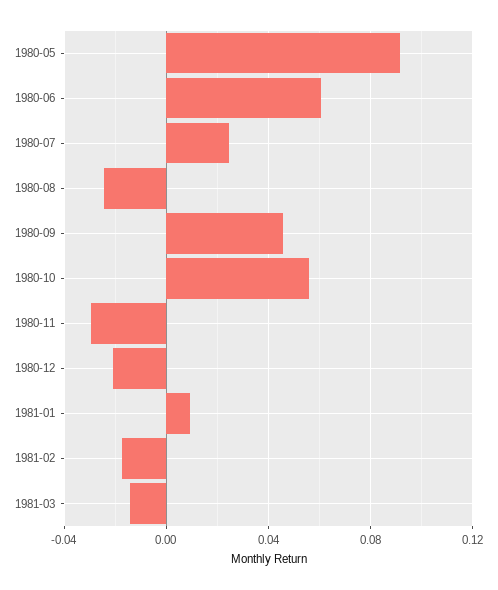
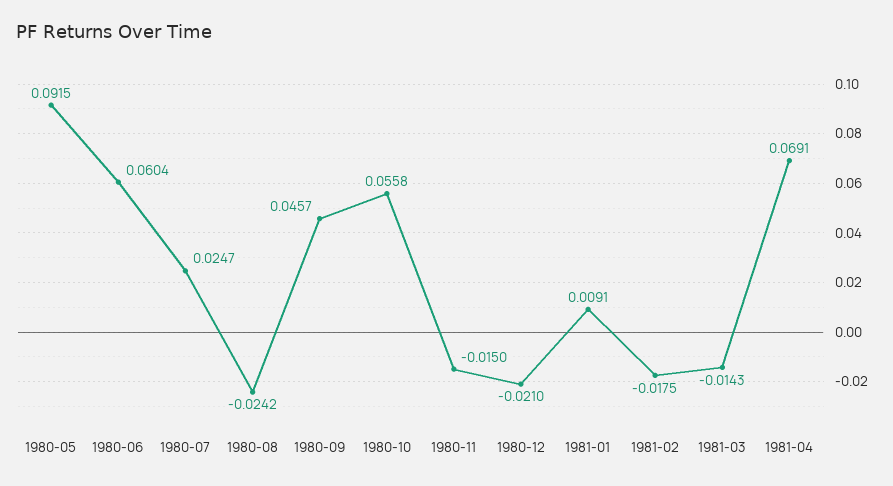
1980-11: -0.03 -> -0.015
1981-04: none -> 0.0691

